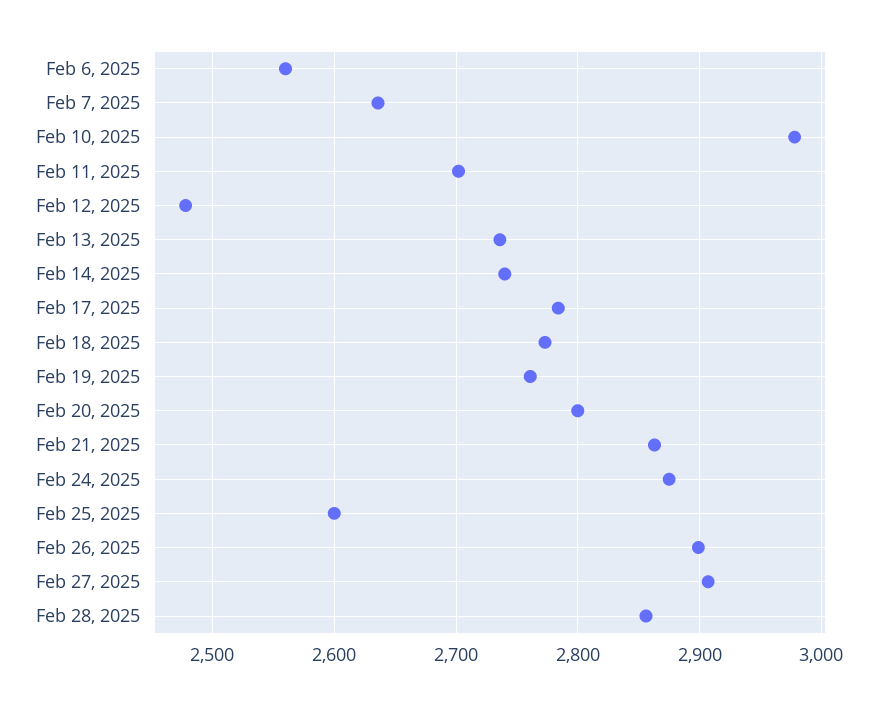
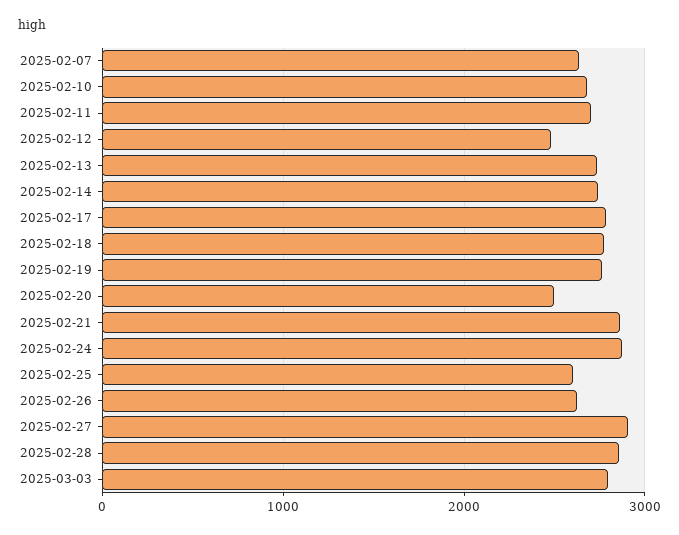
Feb 6, 2025: 2560 -> none
Feb 10, 2025: 2980 -> 2700
Feb 20, 2025: 2800 -> 2500
Feb 26, 2025: 2900 -> 2600
2025-03-03: none -> 2800

